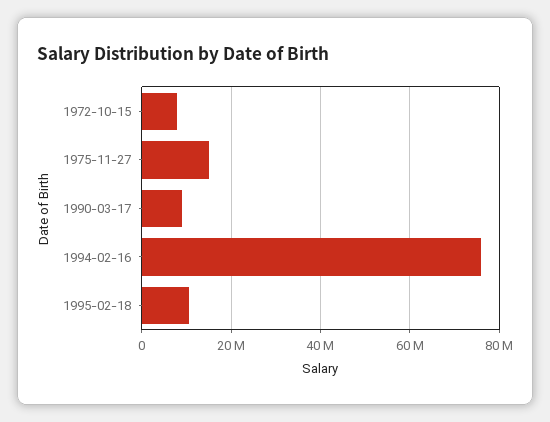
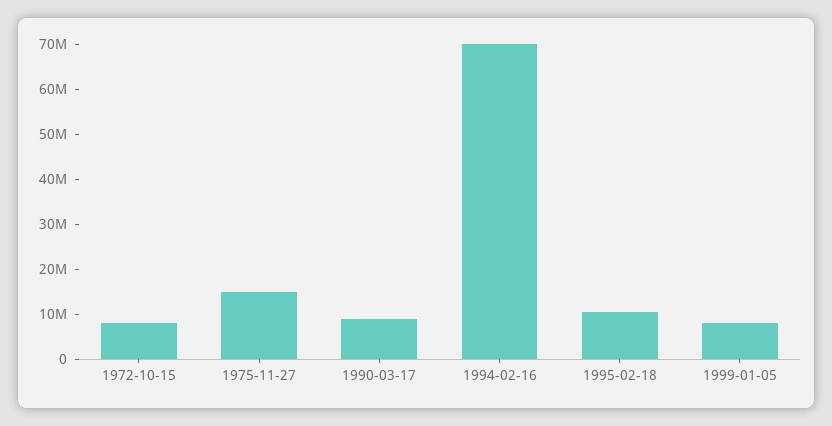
1994-02-16: 76000000 -> 70000000
1999-01-05: none -> 8000000

